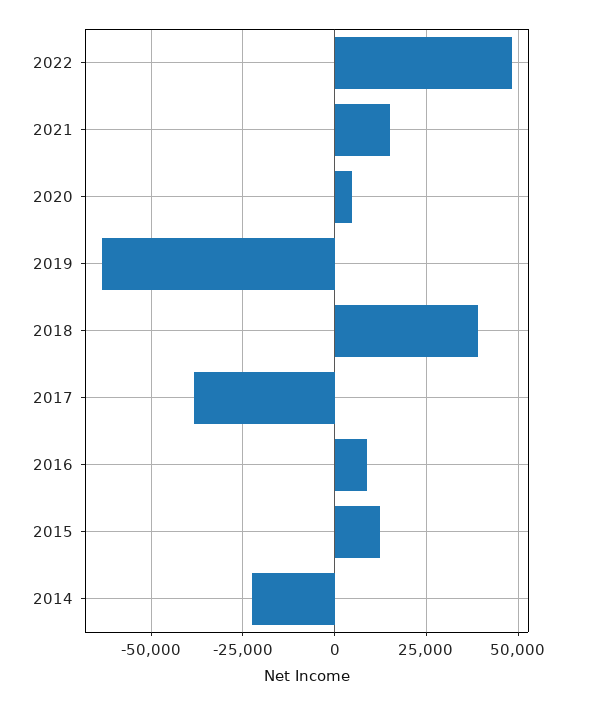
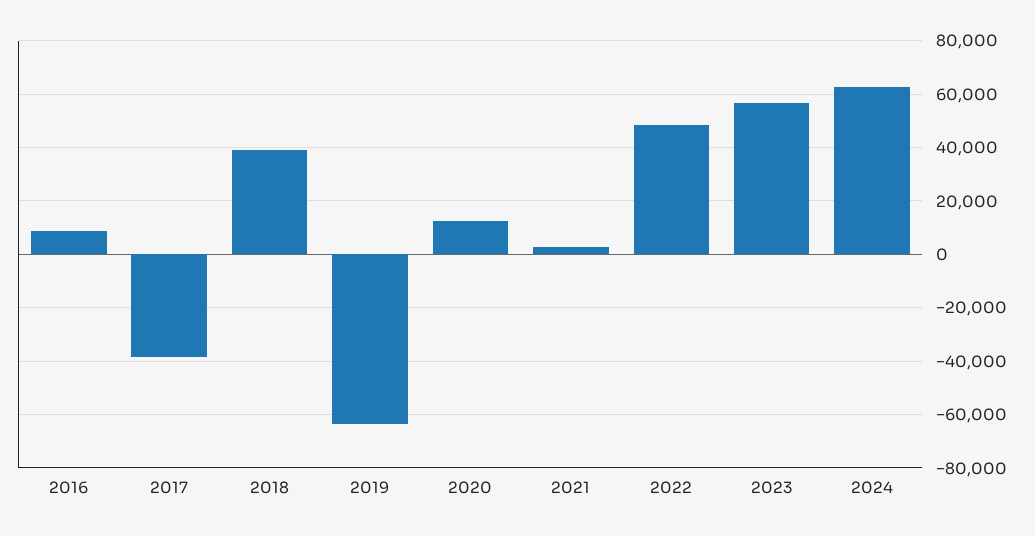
2021: 15000 -> 2500
2020: 5000 -> 12500
2015: 12500 -> none
2014: -22500 -> none
2023: none -> 57500
2024: none -> 62500

